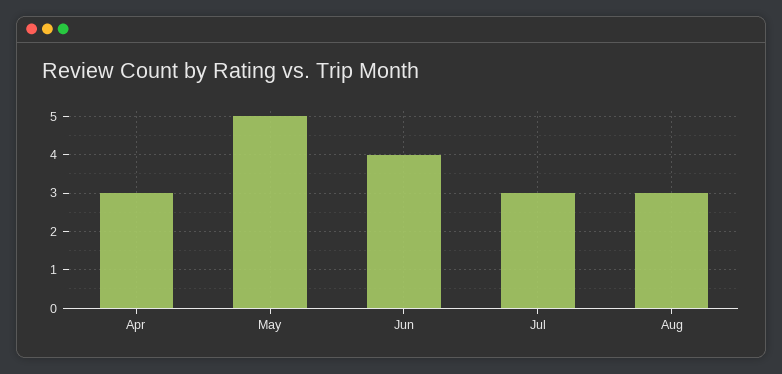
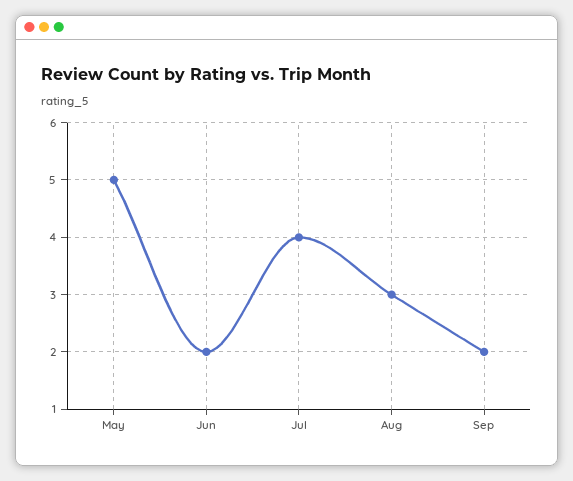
Apr: 3 -> none
Jun: 4 -> 2
Jul: 3 -> 4
Sep: none -> 2

